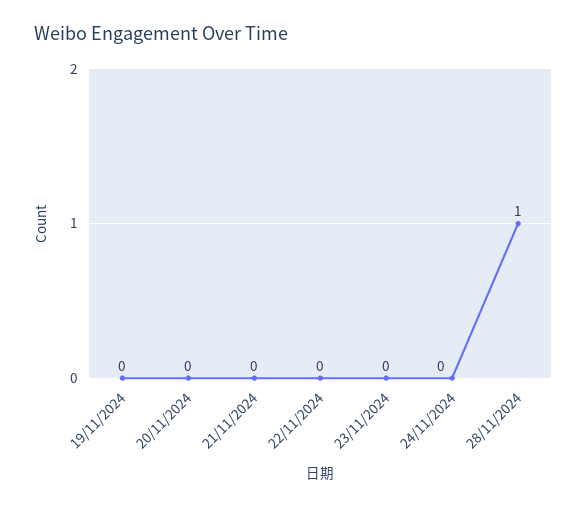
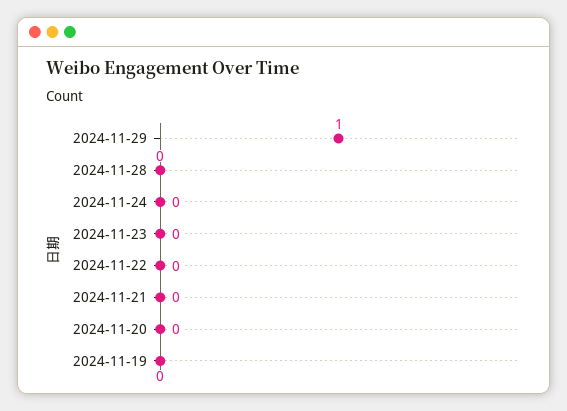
28/11/2024: 1 -> 0
2024-11-29: none -> 1

